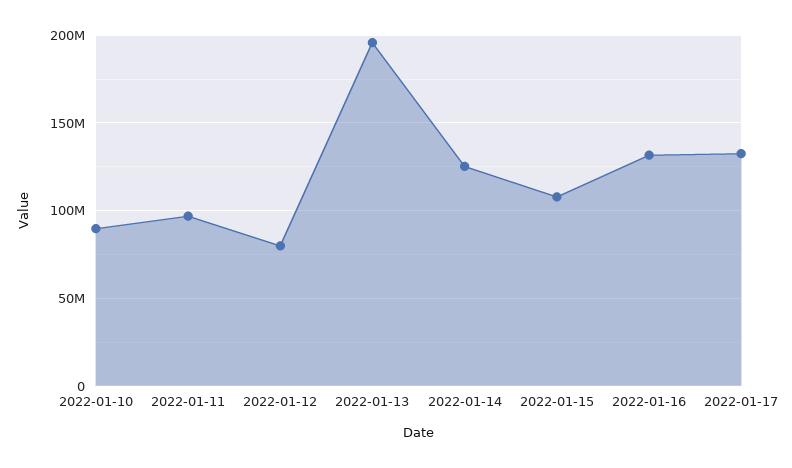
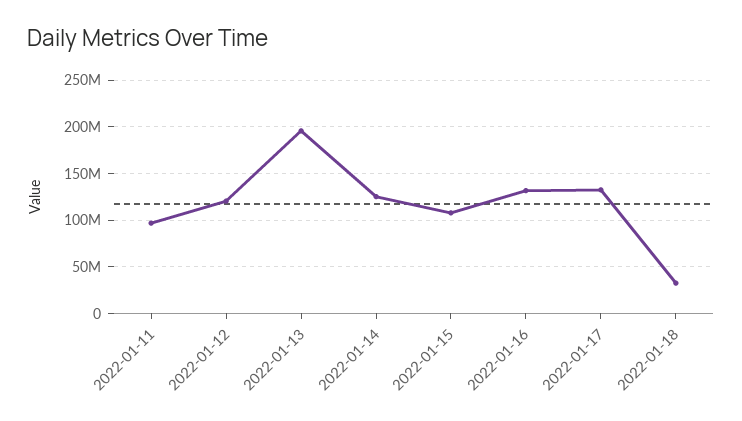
2022-01-10: 90000000 -> none
2022-01-12: 80000000 -> 120000000
2022-01-18: none -> 30000000

